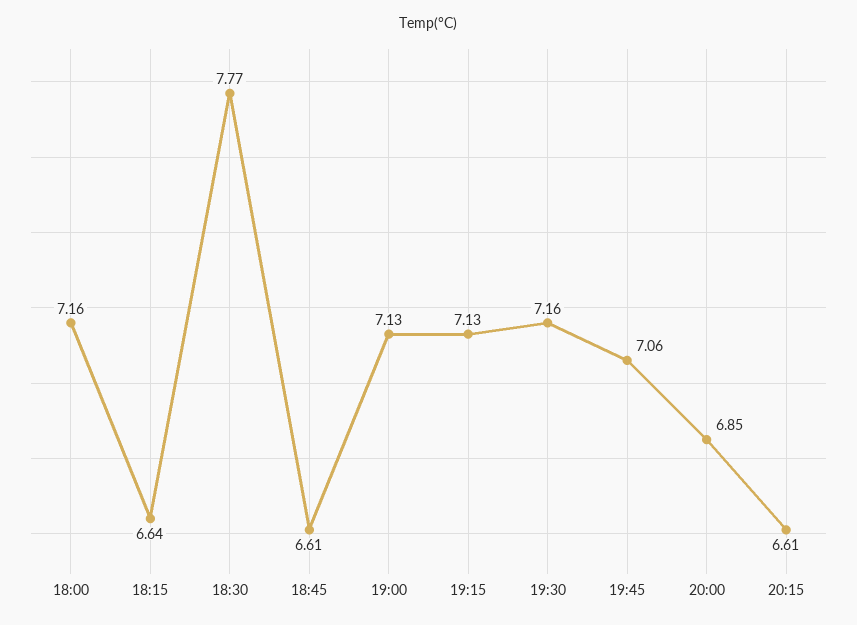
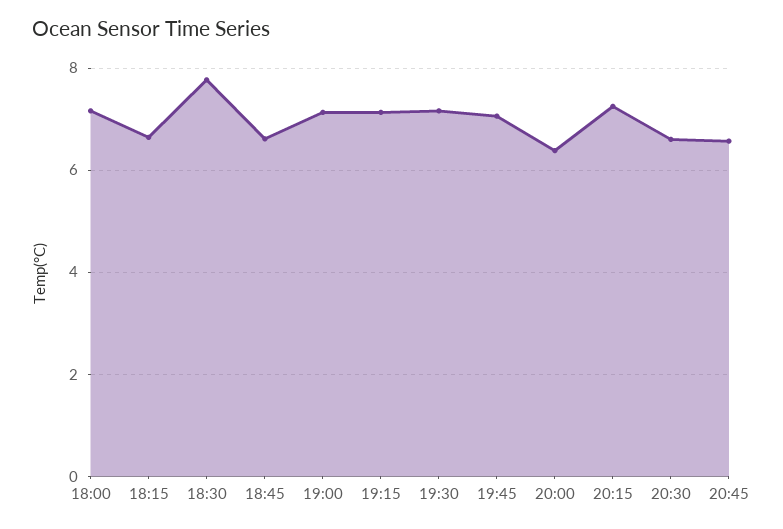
20:00: 6.85 -> 6.4
20:15: 6.61 -> 7.2
20:30: none -> 6.6
20:45: none -> 6.6

